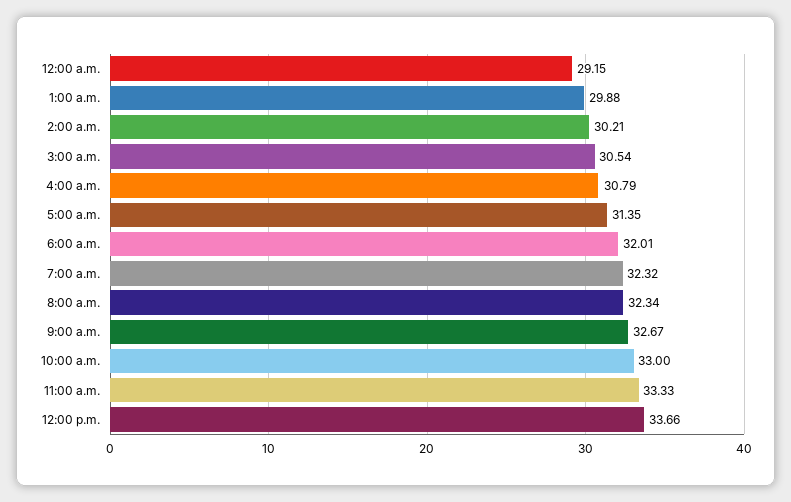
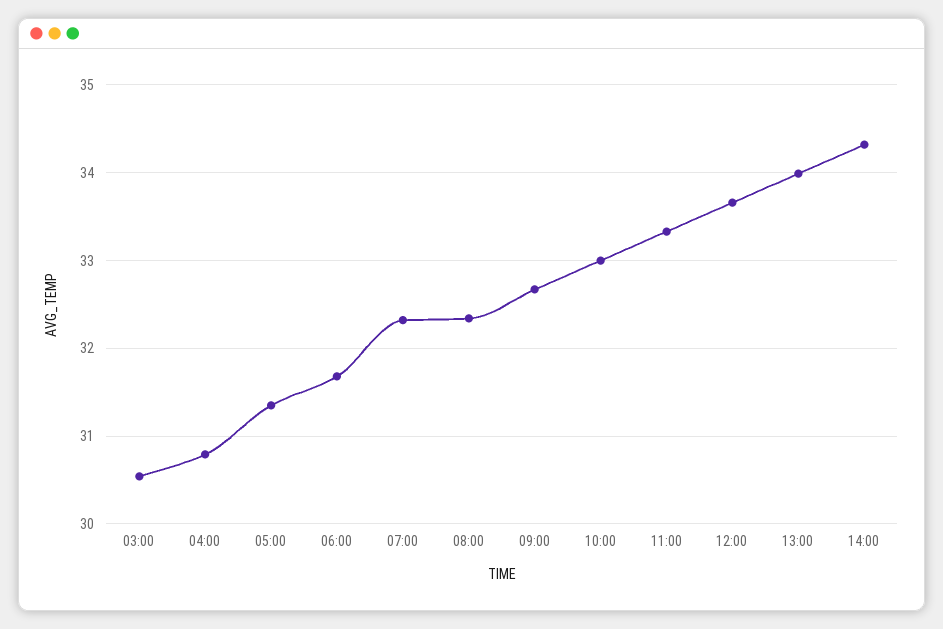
12:00 a.m.: 29.15 -> none
1:00 a.m.: 29.88 -> none
2:00 a.m.: 30.21 -> none
6:00 a.m.: 32.01 -> 31.7
13:00: none -> 34
14:00: none -> 34.3

